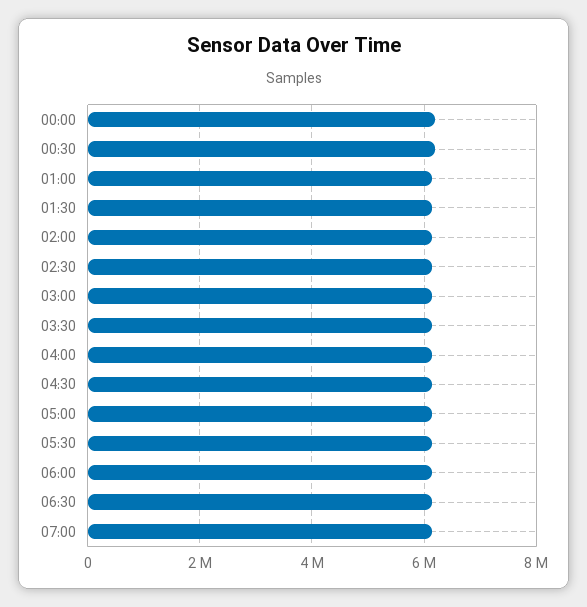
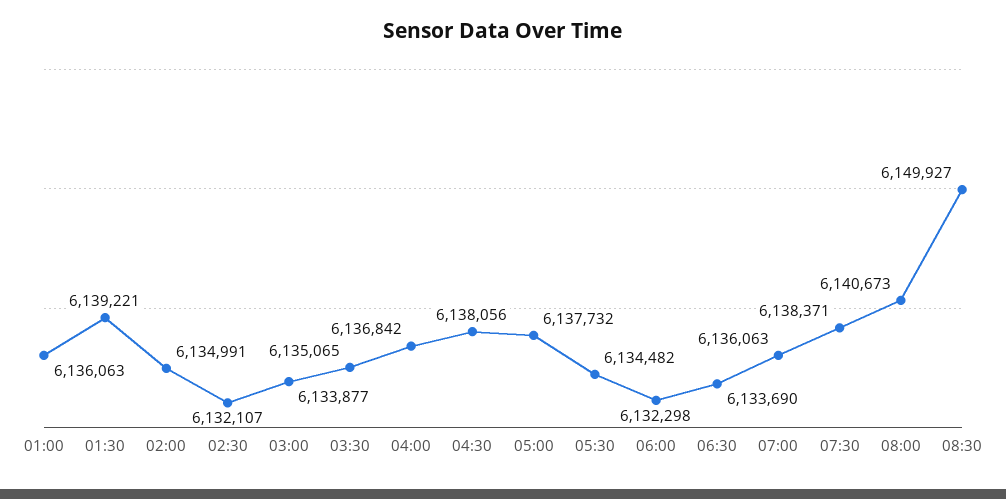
00:00: 6200000 -> none
00:30: 6200000 -> none
07:30: none -> 6138371
08:00: none -> 6140673
08:30: none -> 6149927

